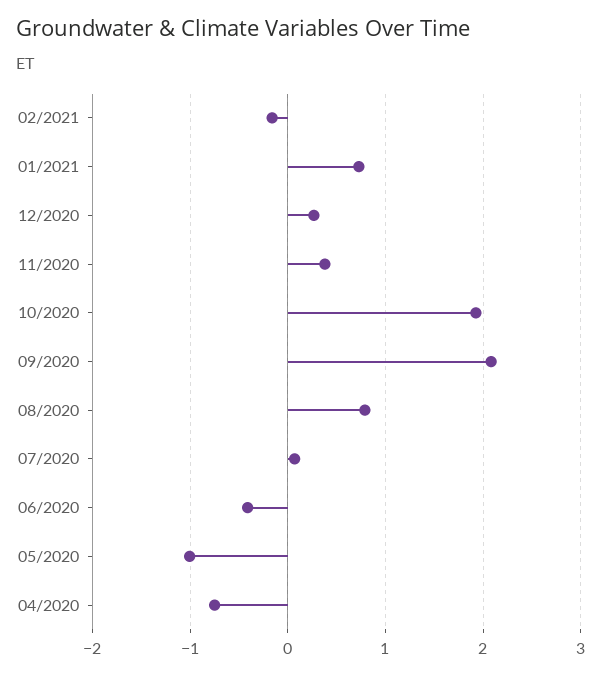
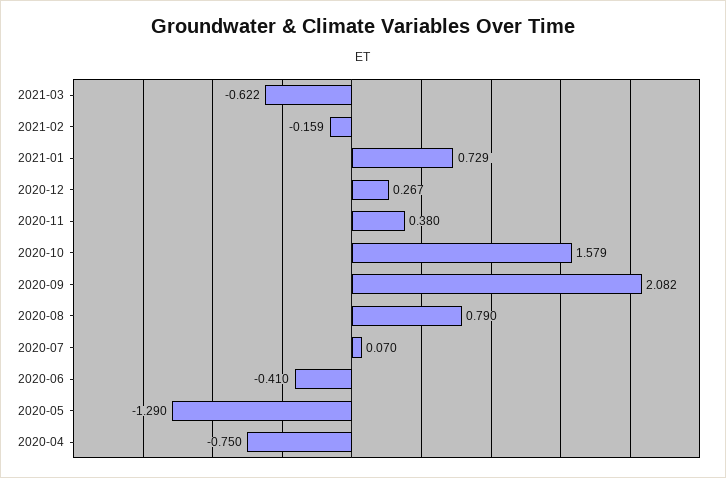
10/2020: 1.9 -> 1.579
05/2020: -1 -> -1.29
2021-03: none -> -0.622

